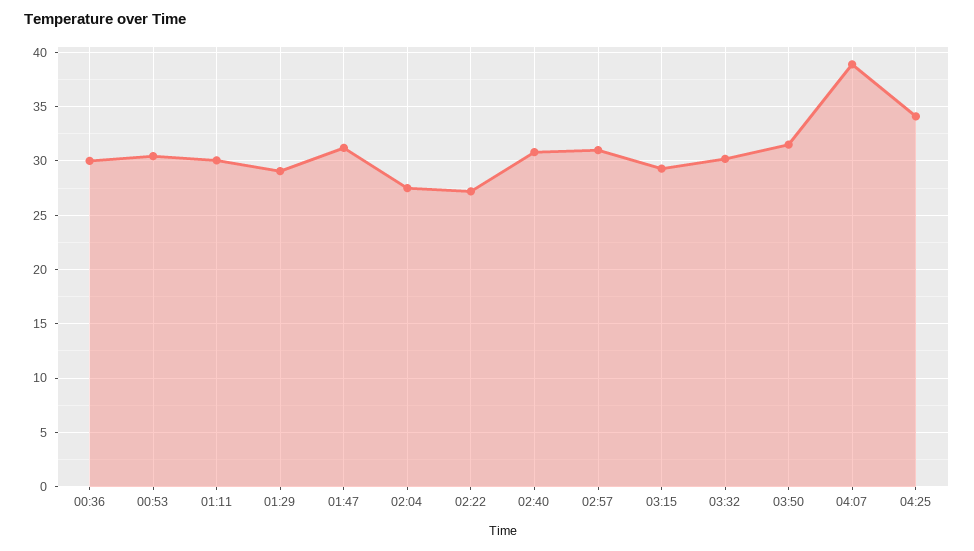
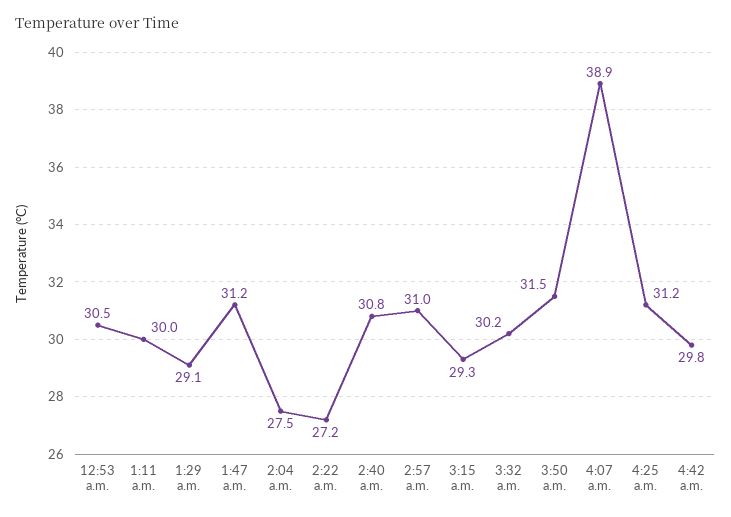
00:36: 30 -> none
04:25: 34 -> 31.2
4:42 a.m.: none -> 29.8

